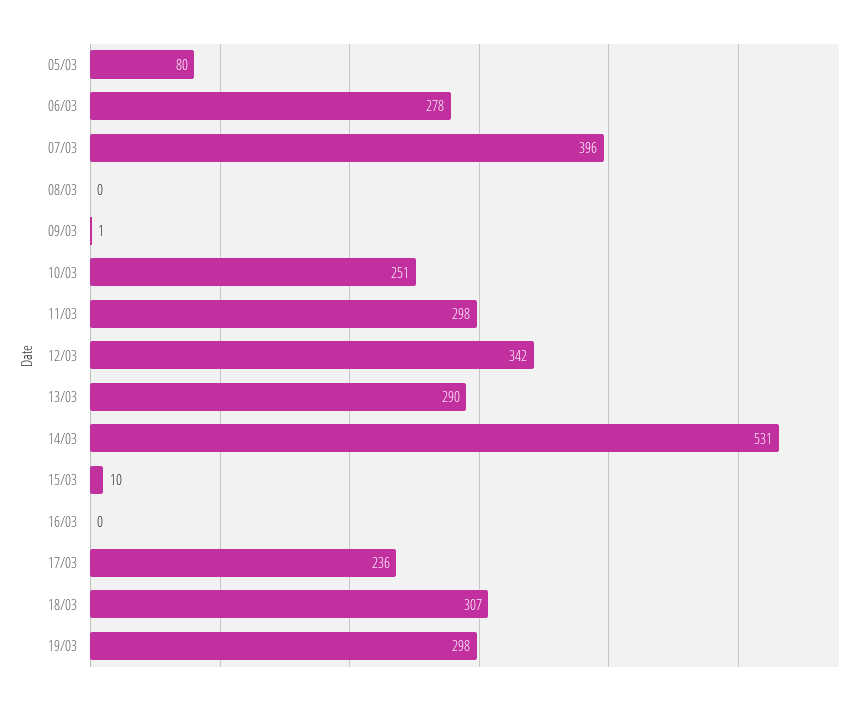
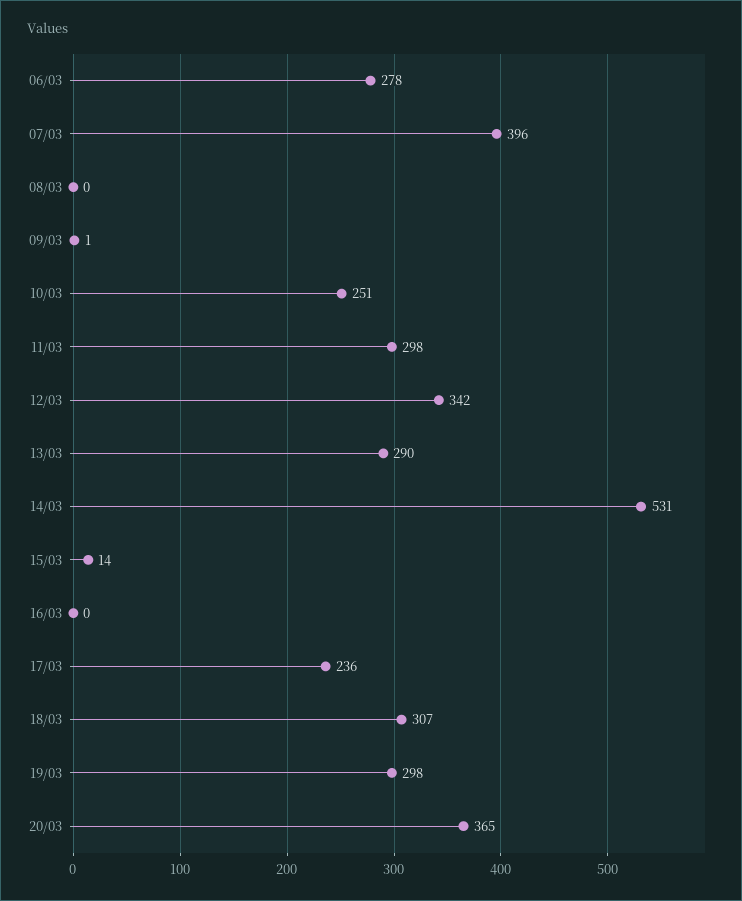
05/03: 80 -> none
15/03: 10 -> 14
20/03: none -> 365

